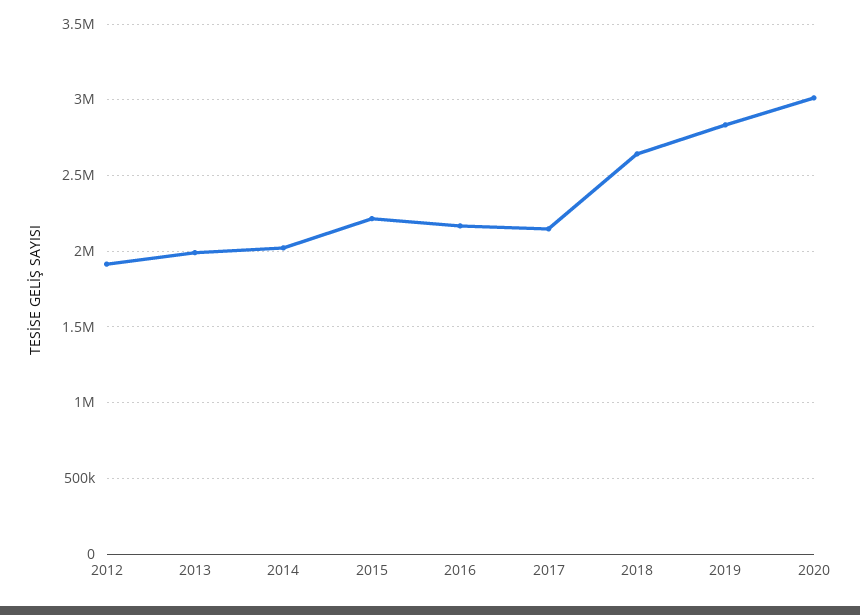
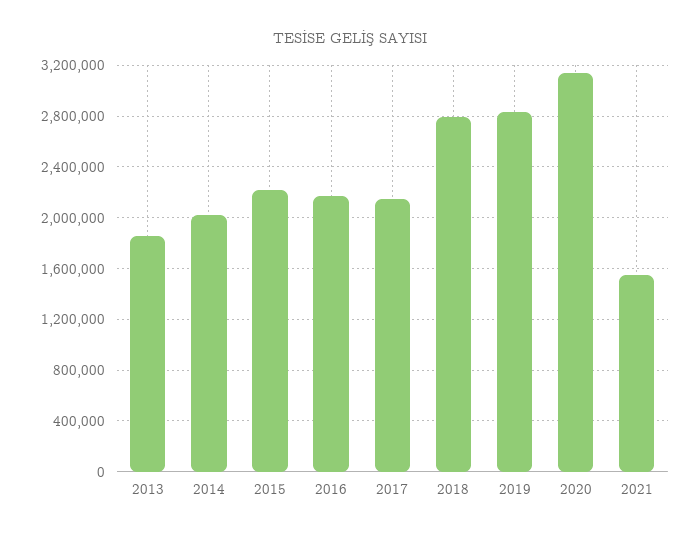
2012: 1900000 -> none
2013: 2000000 -> 1850000
2018: 2650000 -> 2800000
2020: 3000000 -> 3150000
2021: none -> 1550000

